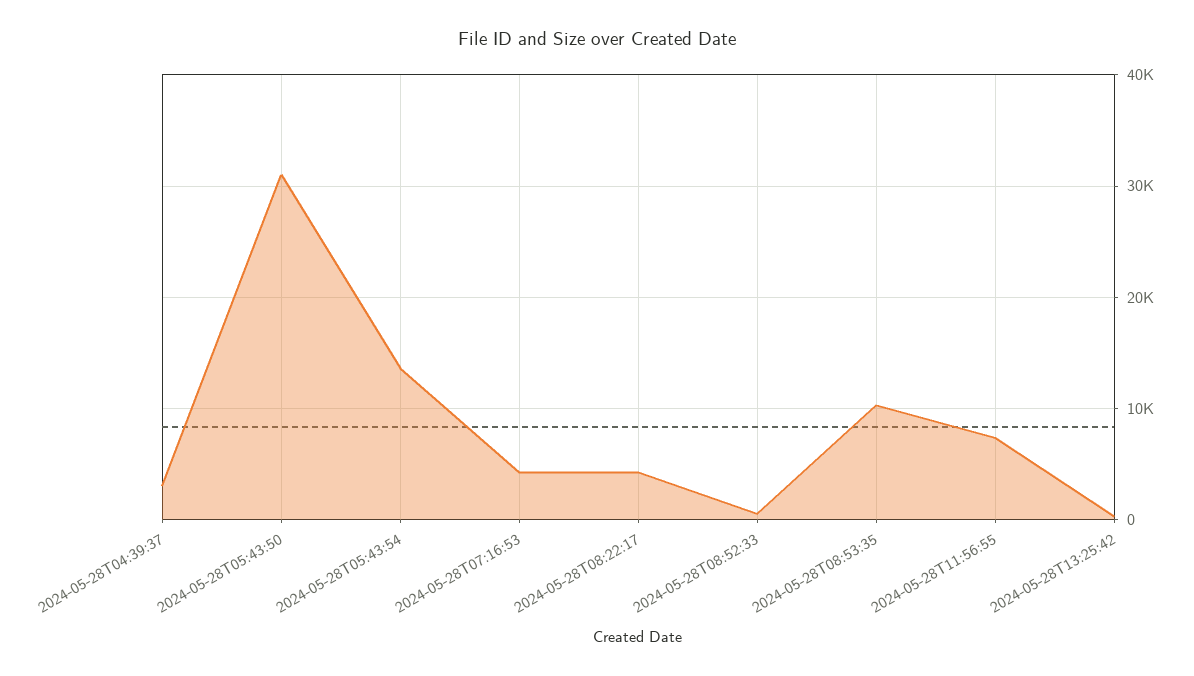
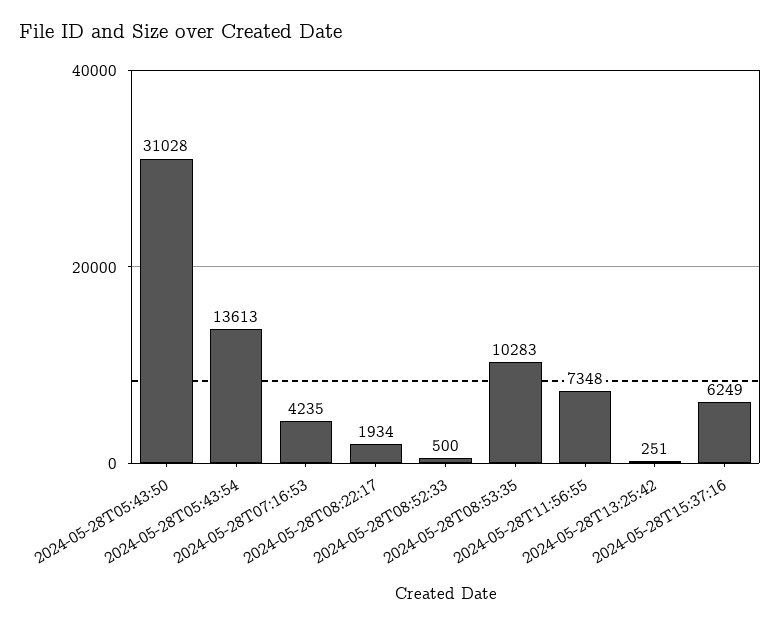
2024-05-28T04:39:37: 3000 -> none
2024-05-28T08:22:17: 4000 -> 1934
2024-05-28T15:37:16: none -> 6249

